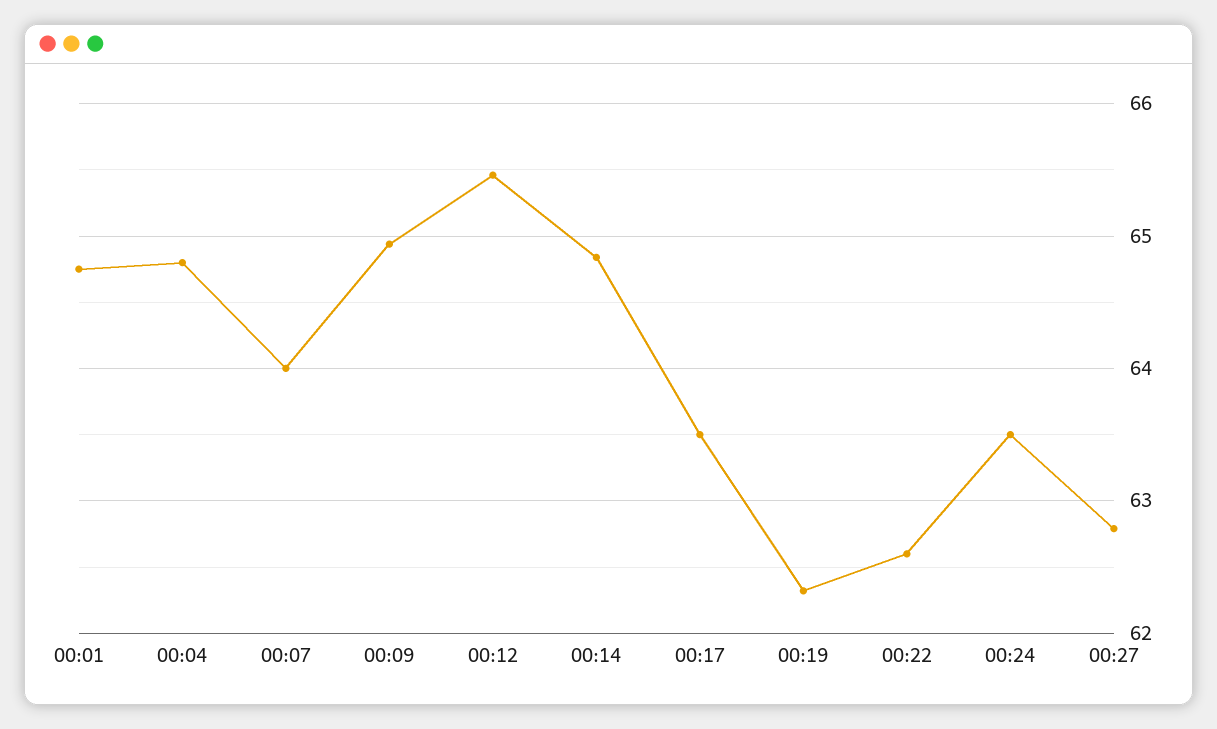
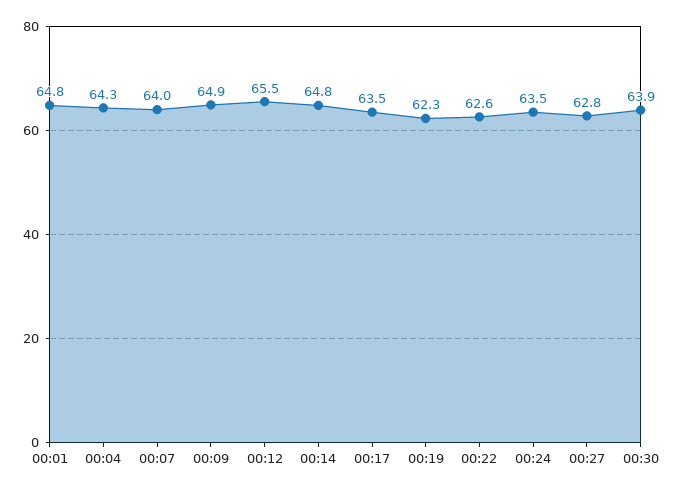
00:04: 64.8 -> 64.3
00:30: none -> 63.9

